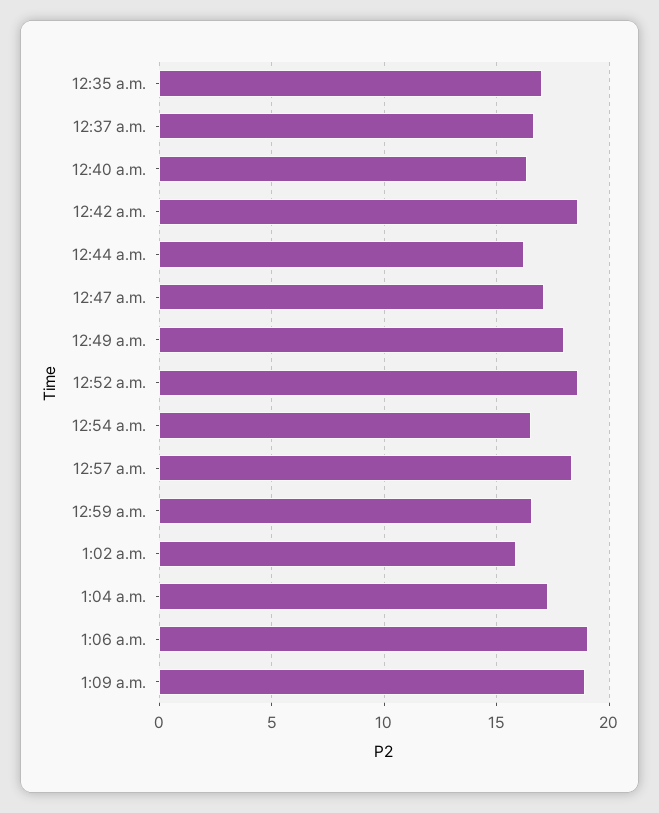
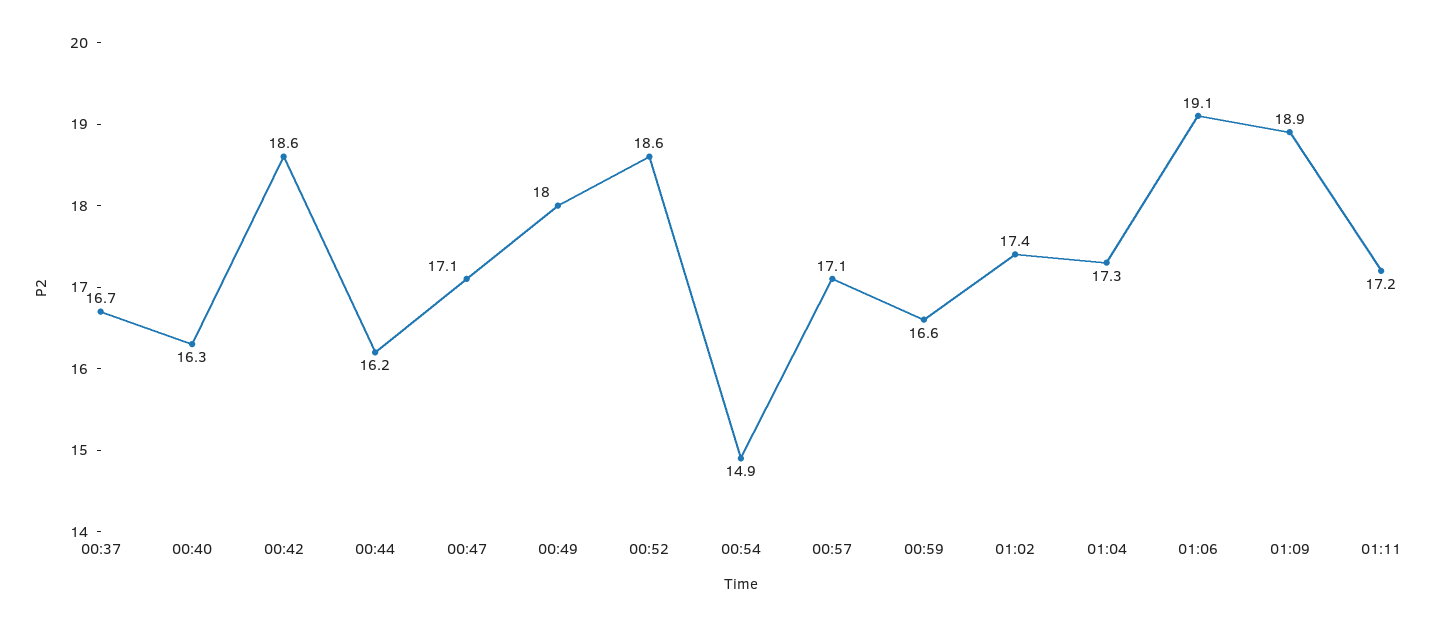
12:35 a.m.: 17 -> none
12:54 a.m.: 16.5 -> 14.9
12:57 a.m.: 18.5 -> 17.1
1:02 a.m.: 16 -> 17.4
01:11: none -> 17.2

